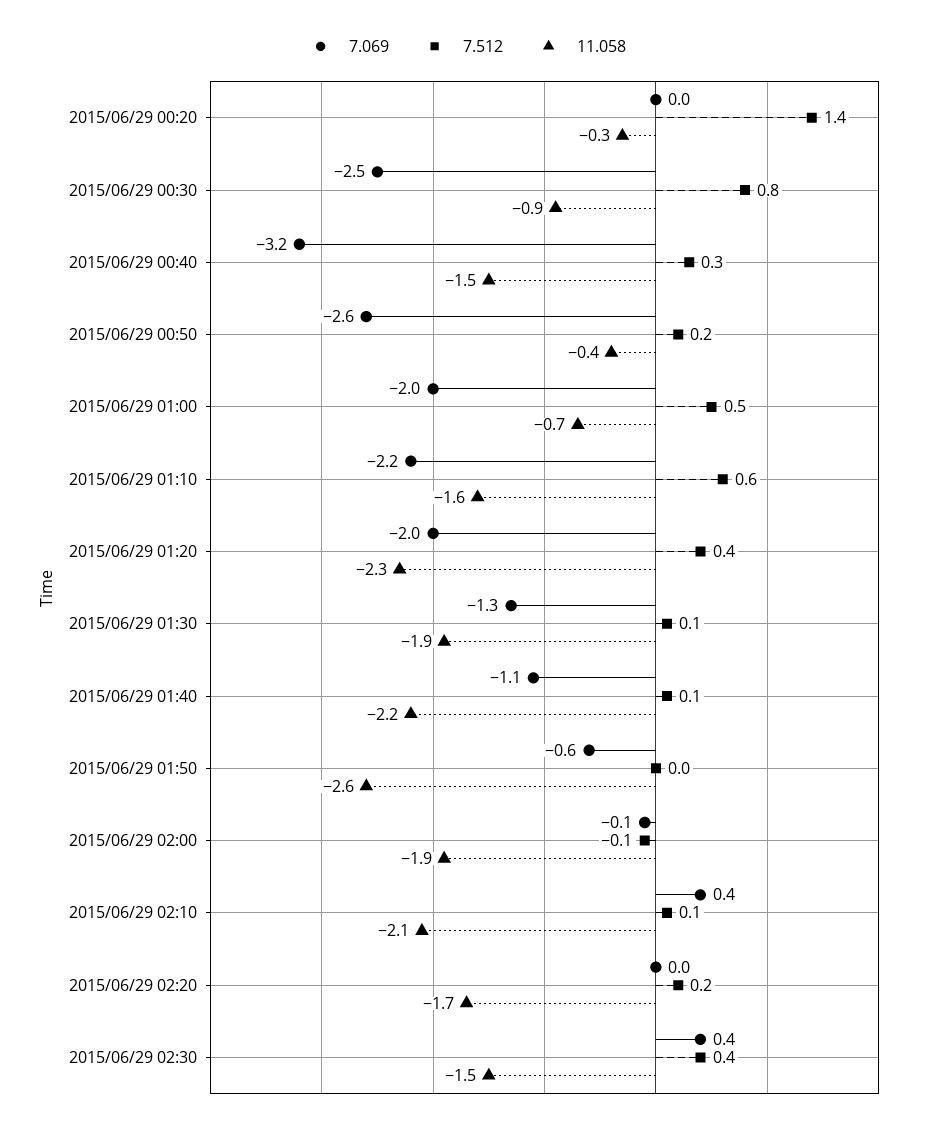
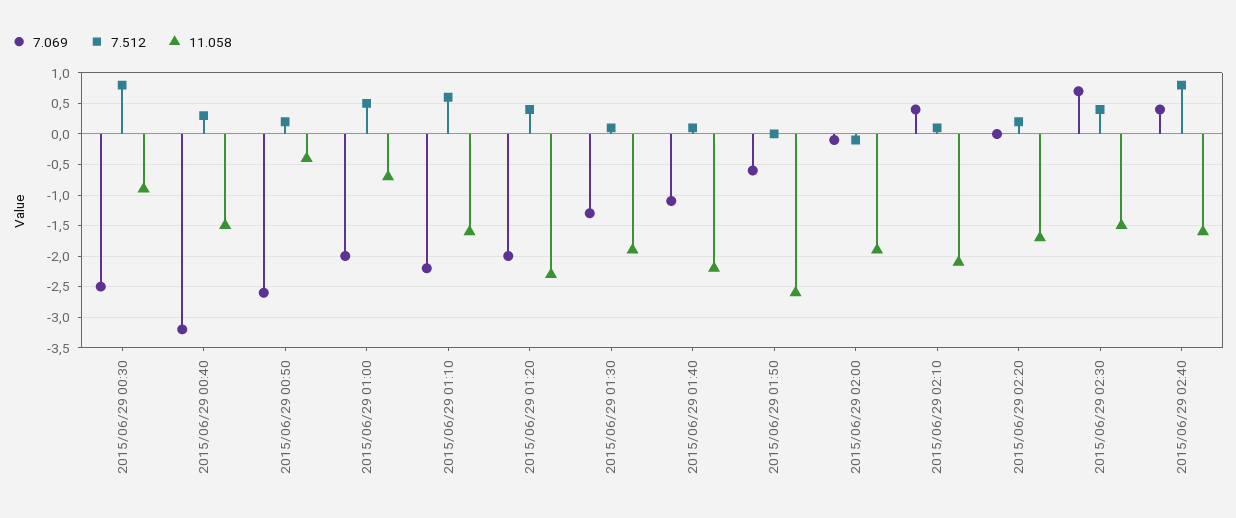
7.069, 2015/06/29 00:20: 0 -> none
7.512, 2015/06/29 00:20: 1.4 -> none
11.058, 2015/06/29 00:20: -0.3 -> none
7.069, 2015/06/29 02:30: 0.4 -> 0.7
7.069, 2015/06/29 02:40: none -> 0.4
7.512, 2015/06/29 02:40: none -> 0.8
11.058, 2015/06/29 02:40: none -> -1.6

